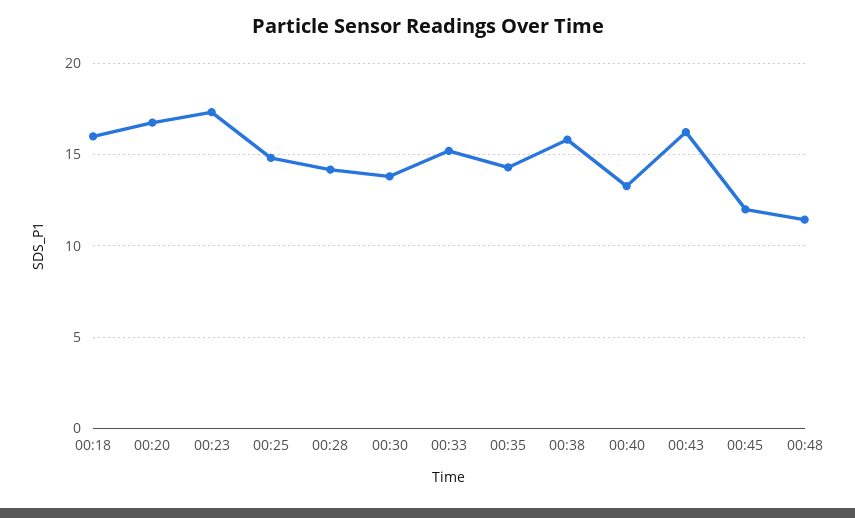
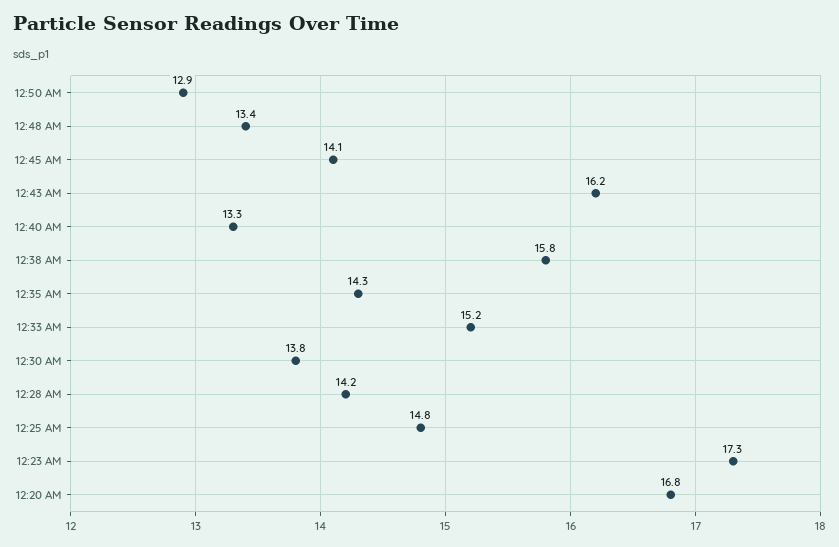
00:18: 16 -> none
00:45: 12 -> 14.1
00:48: 11.5 -> 13.4
12:50 AM: none -> 12.9

